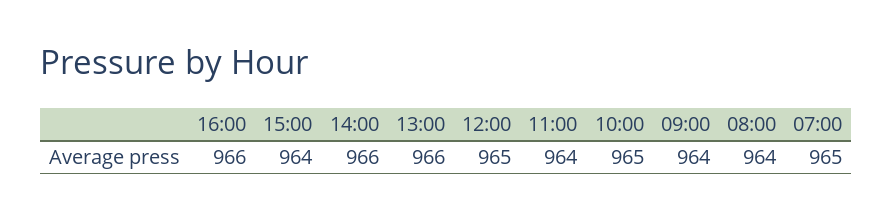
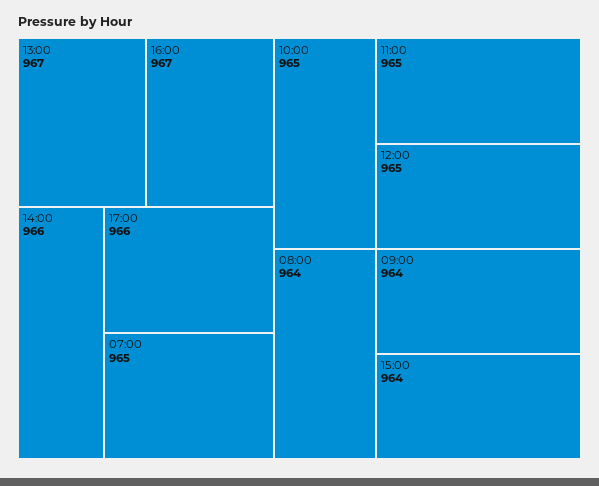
16:00: 966 -> 967
13:00: 966 -> 967
11:00: 964 -> 965
17:00: none -> 966

